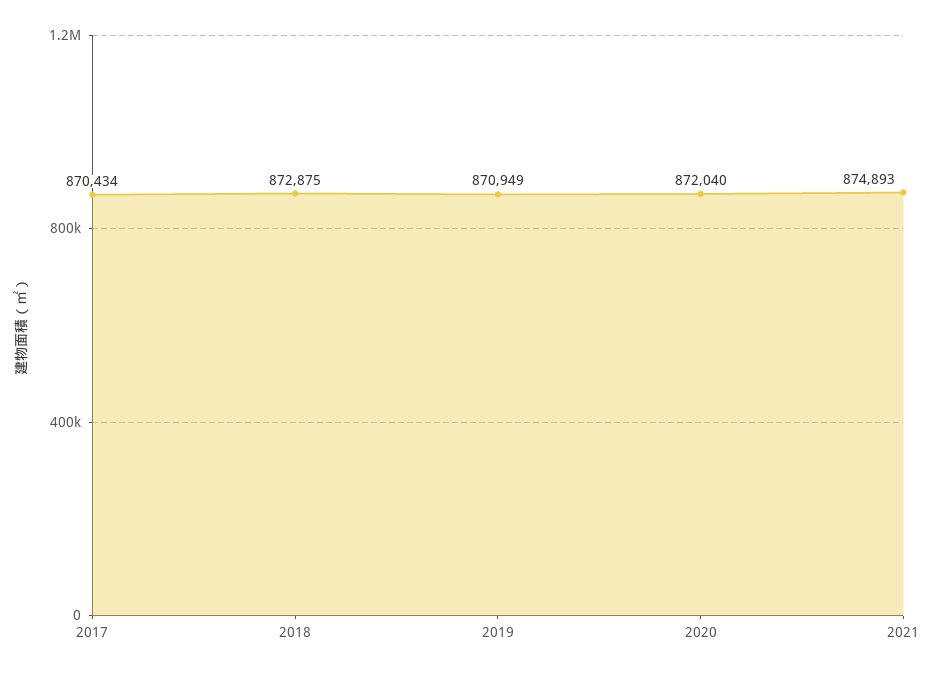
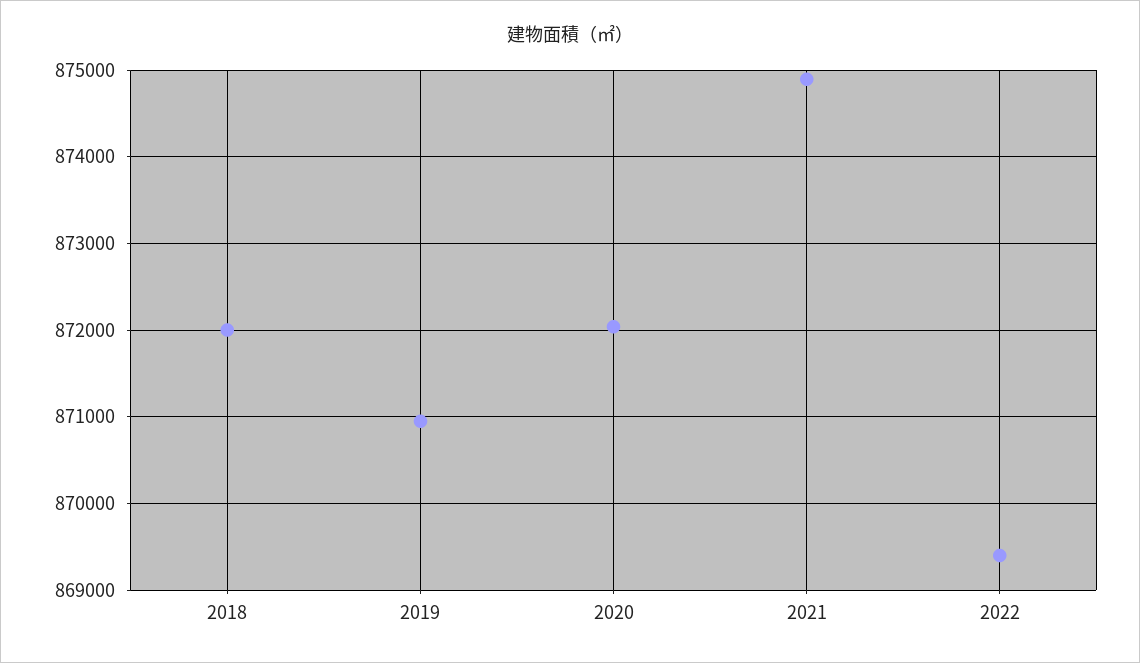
2017: 870434 -> none
2018: 872875 -> 872000
2022: none -> 869400

